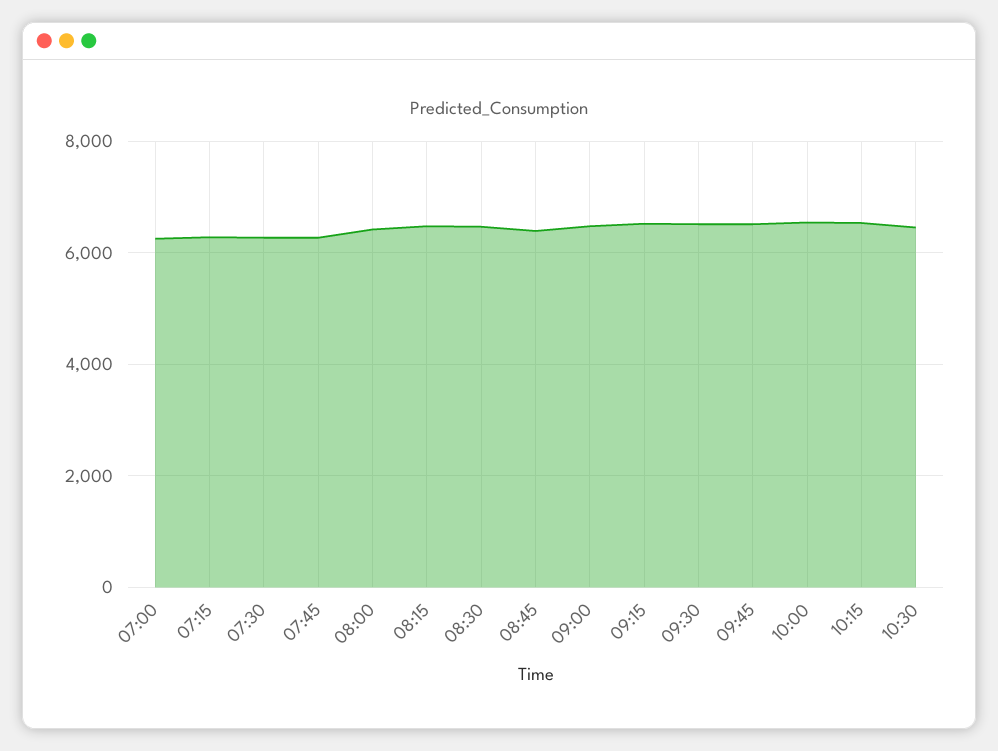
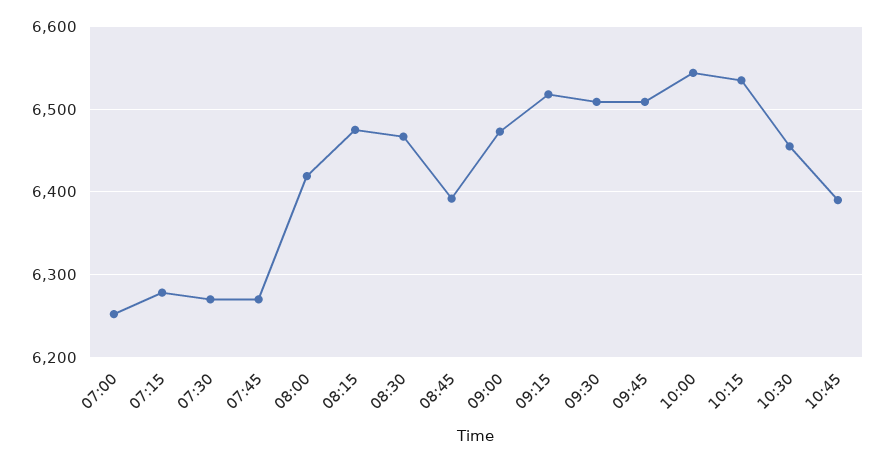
10:45: none -> 6390

